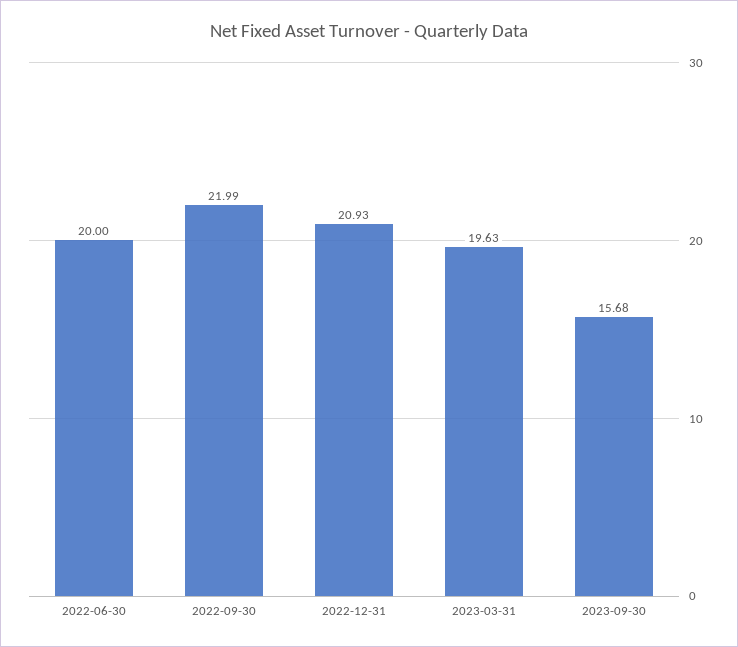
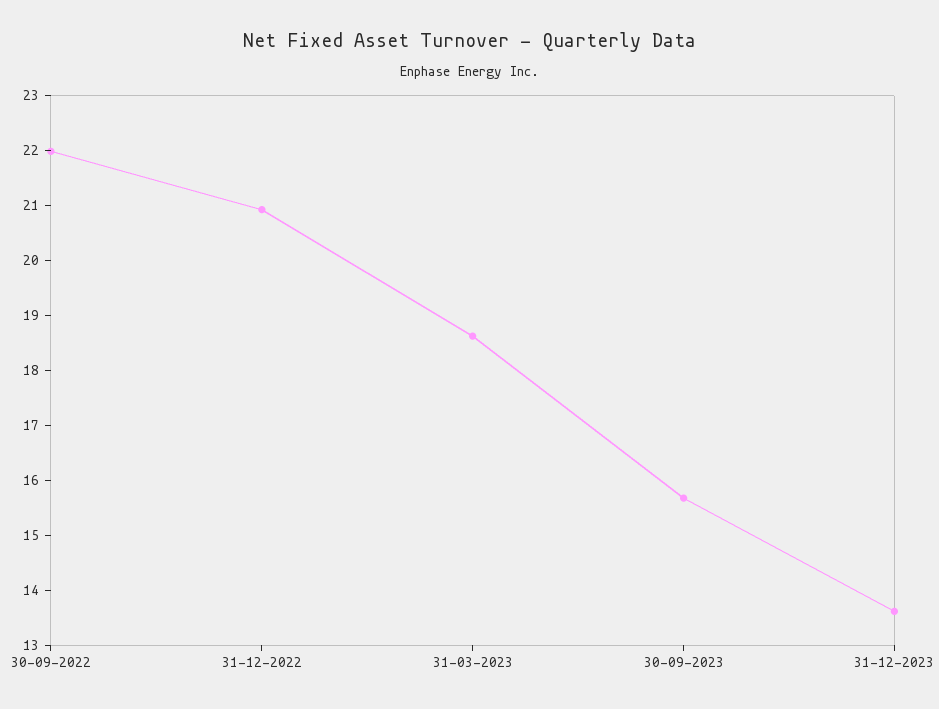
2022-06-30: 20 -> none
2023-03-31: 19.63 -> 18.6
31-12-2023: none -> 13.6

